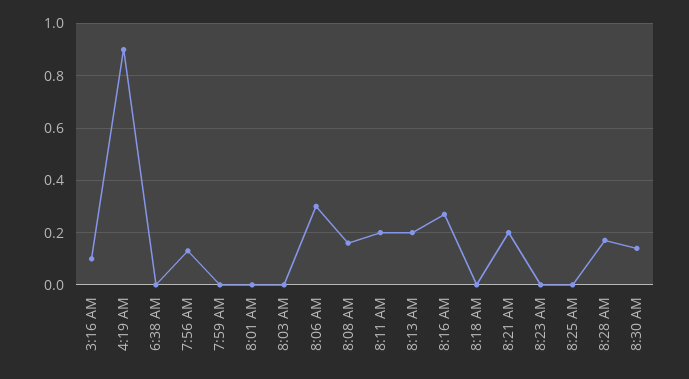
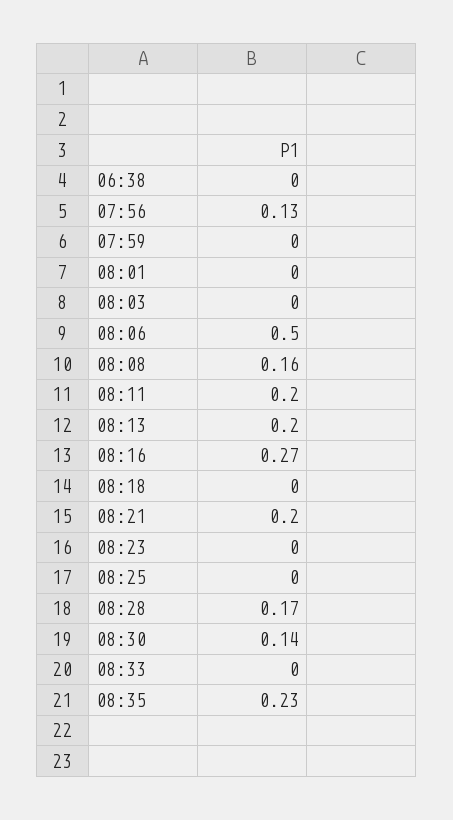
3:16 AM: 0.1 -> none
4:19 AM: 0.9 -> none
8:06 AM: 0.3 -> 0.5
08:33: none -> 0
08:35: none -> 0.23

